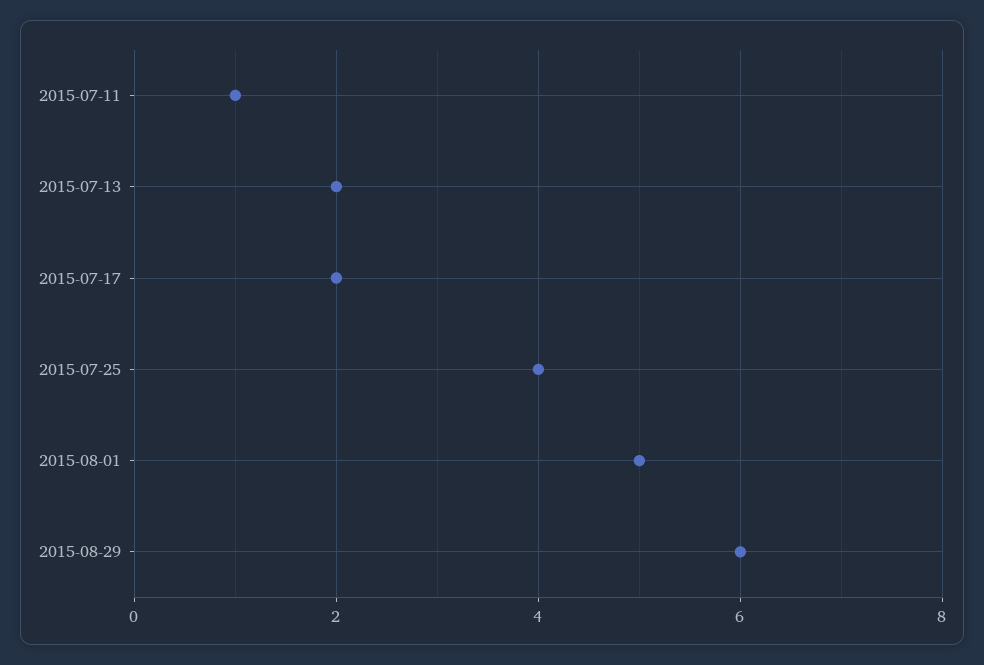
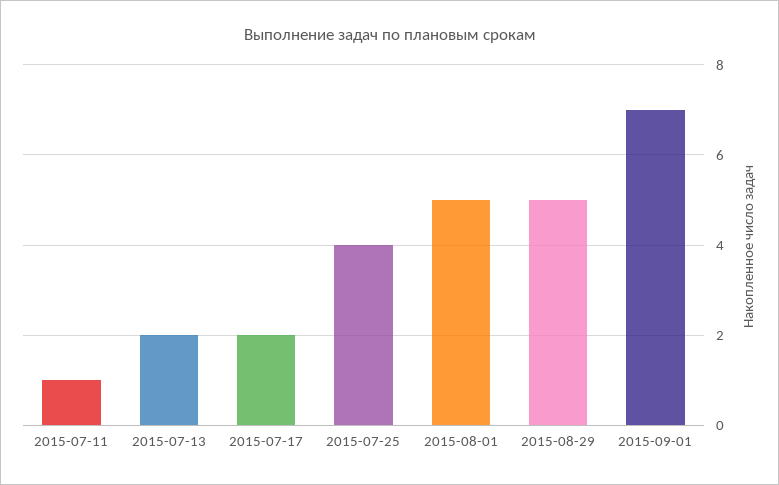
2015-08-29: 6 -> 5
2015-09-01: none -> 7

